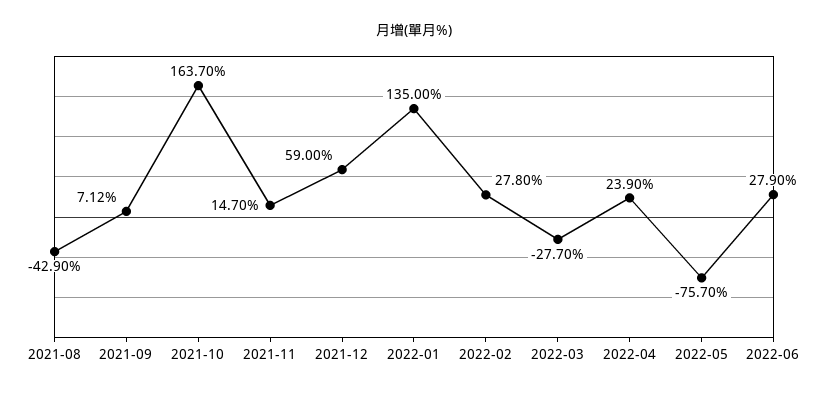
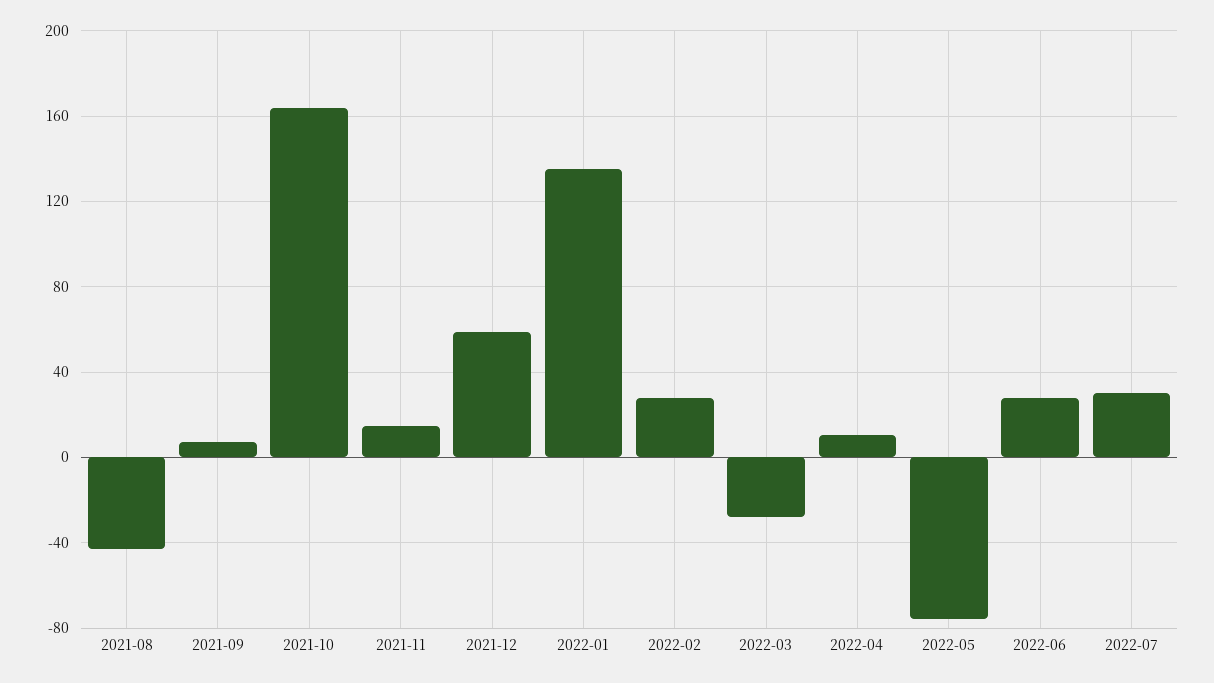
2022-04: 23.9 -> 10
2022-07: none -> 30

